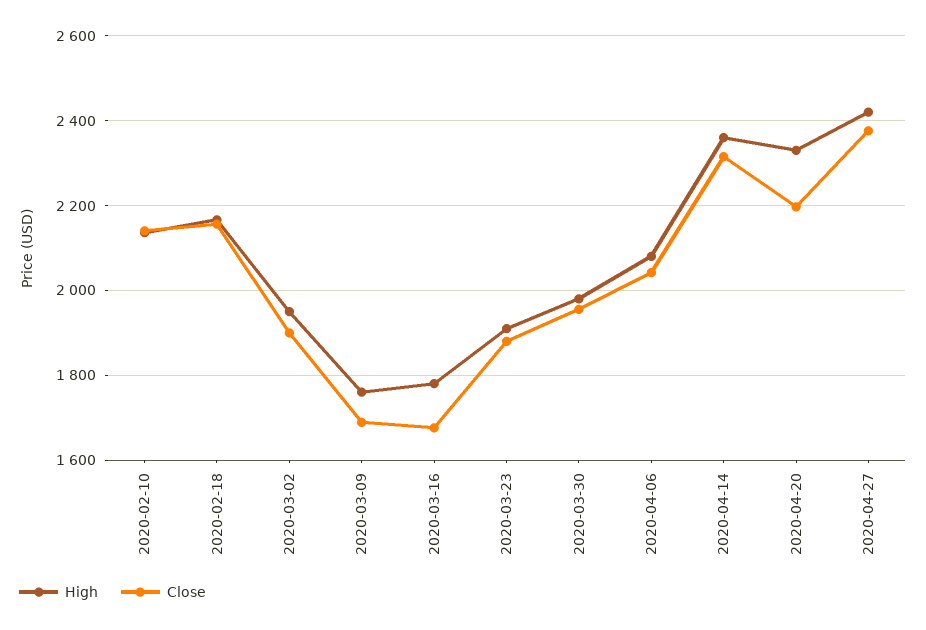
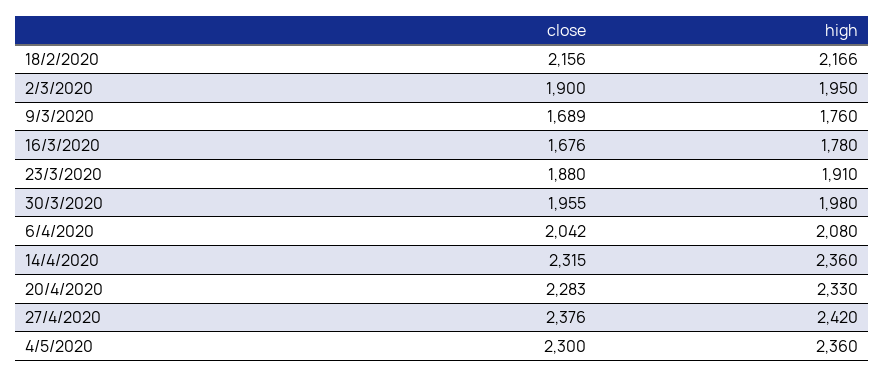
High, 2020-02-10: 2140 -> none
Close, 2020-02-10: 2140 -> none
Close, 2020-04-20: 2200 -> 2283
Close, 4/5/2020: none -> 2300
High, 4/5/2020: none -> 2360

